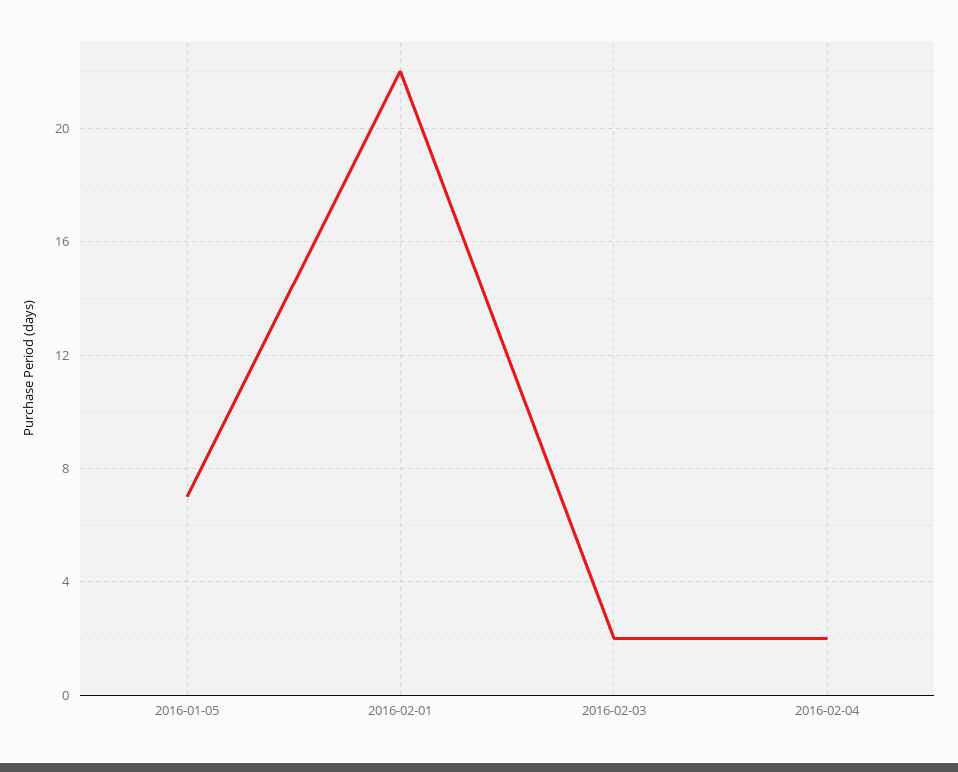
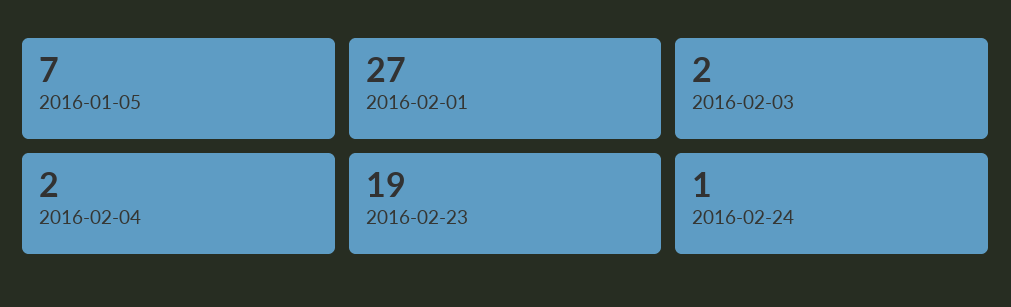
2016-02-01: 22 -> 27
2016-02-23: none -> 19
2016-02-24: none -> 1

